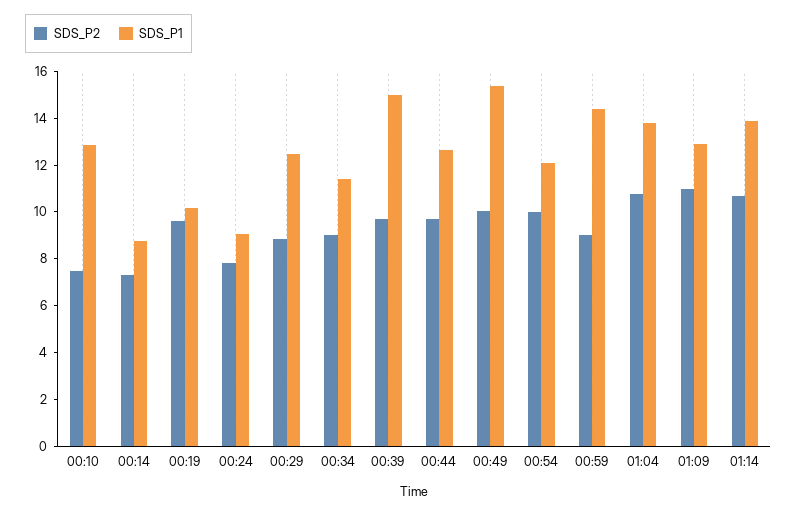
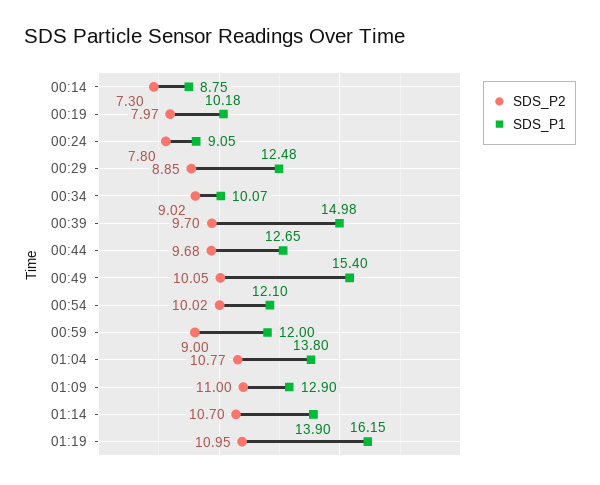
SDS_P2, 00:10: 7.5 -> none
SDS_P1, 00:10: 13 -> none
SDS_P2, 00:19: 9.5 -> 7.97
SDS_P1, 00:34: 11.5 -> 10.07
SDS_P1, 00:59: 14.5 -> 12
SDS_P2, 01:19: none -> 10.95
SDS_P1, 01:19: none -> 16.15

